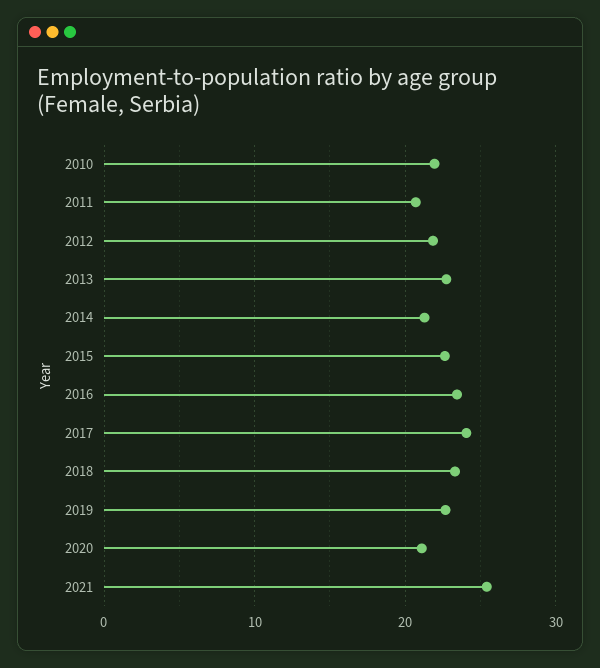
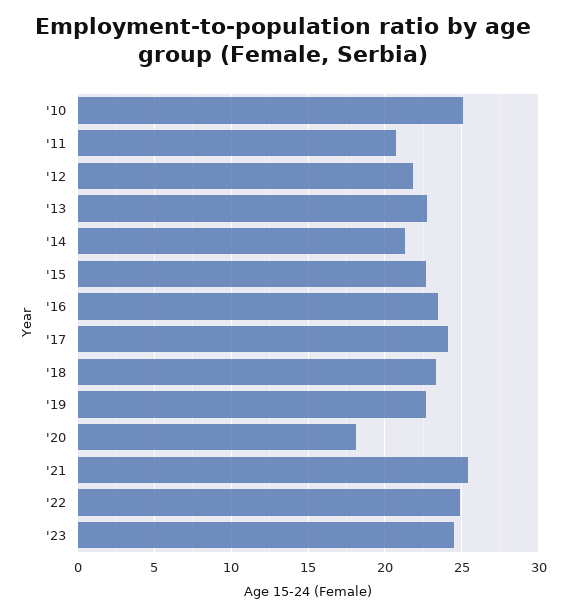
2010: 22 -> 25
2020: 21 -> 18
'22: none -> 25
'23: none -> 24.5

